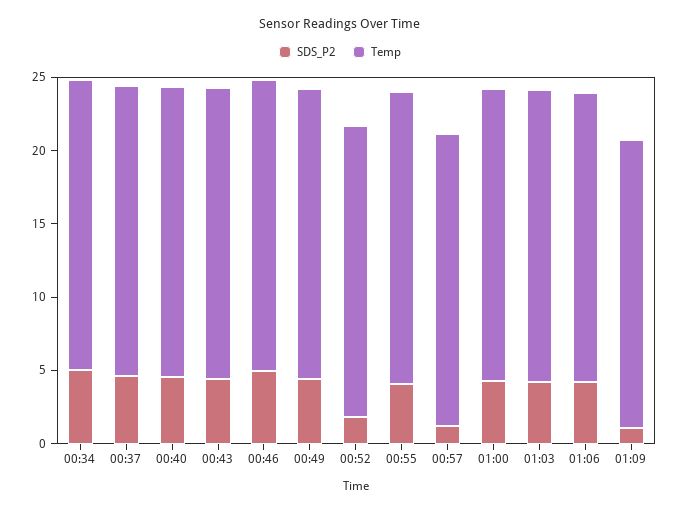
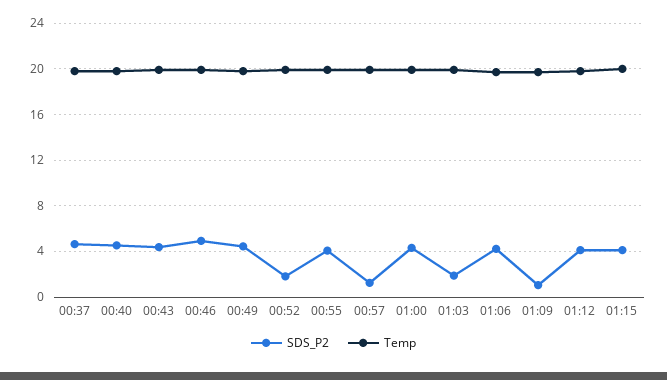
SDS_P2, 00:34: 5 -> none
Temp, 00:34: 20 -> none
SDS_P2, 01:03: 4 -> 2
SDS_P2, 01:12: none -> 4
Temp, 01:12: none -> 20
SDS_P2, 01:15: none -> 4
Temp, 01:15: none -> 20

